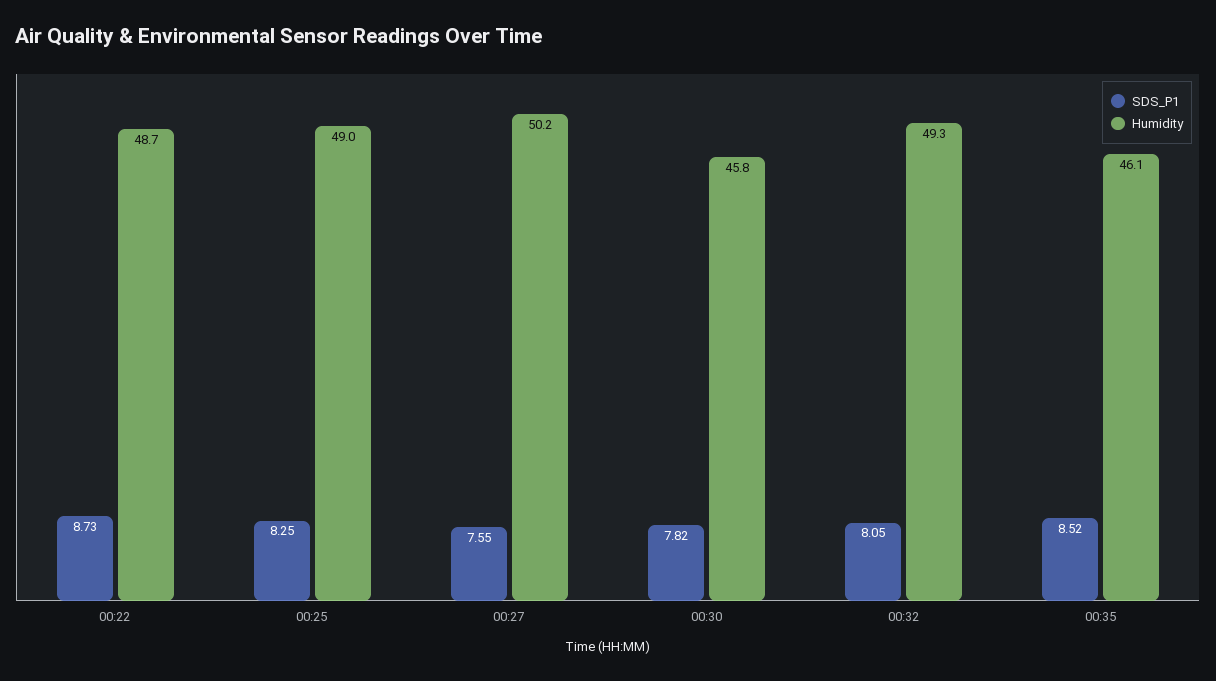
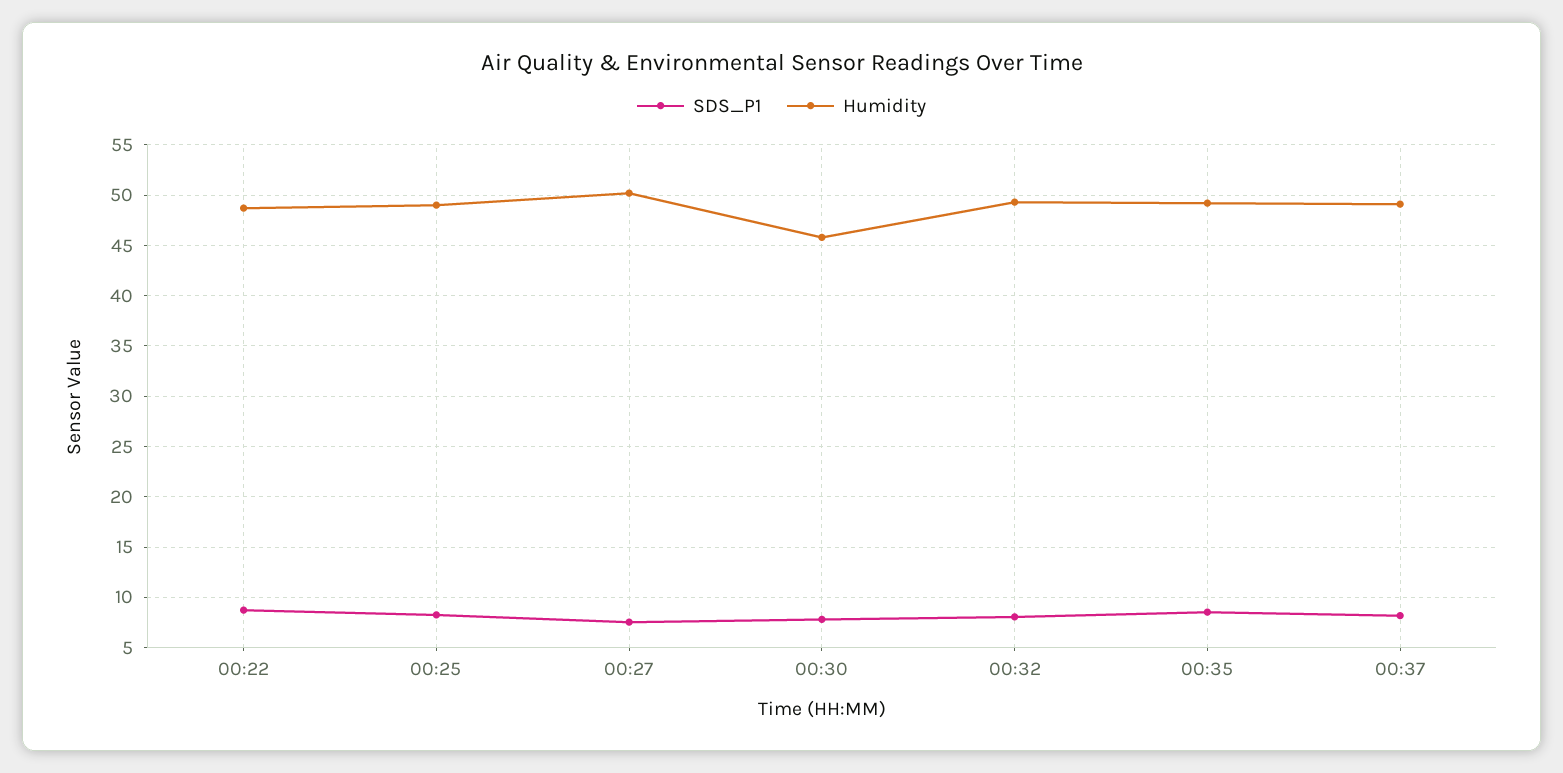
Humidity, 00:35: 46.1 -> 49
SDS_P1, 00:37: none -> 8
Humidity, 00:37: none -> 49

